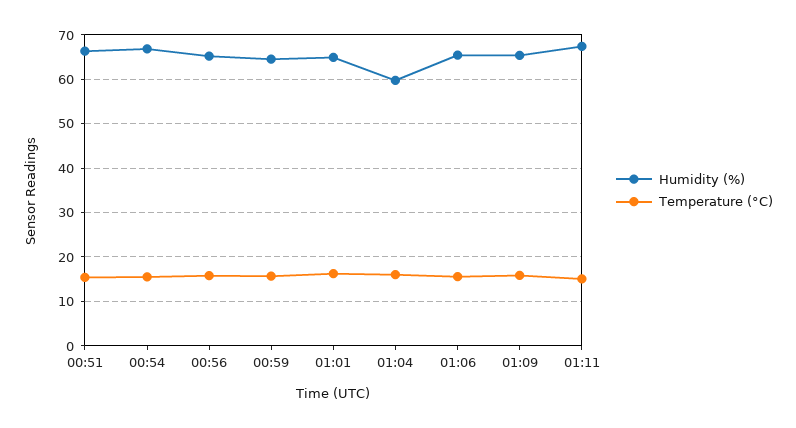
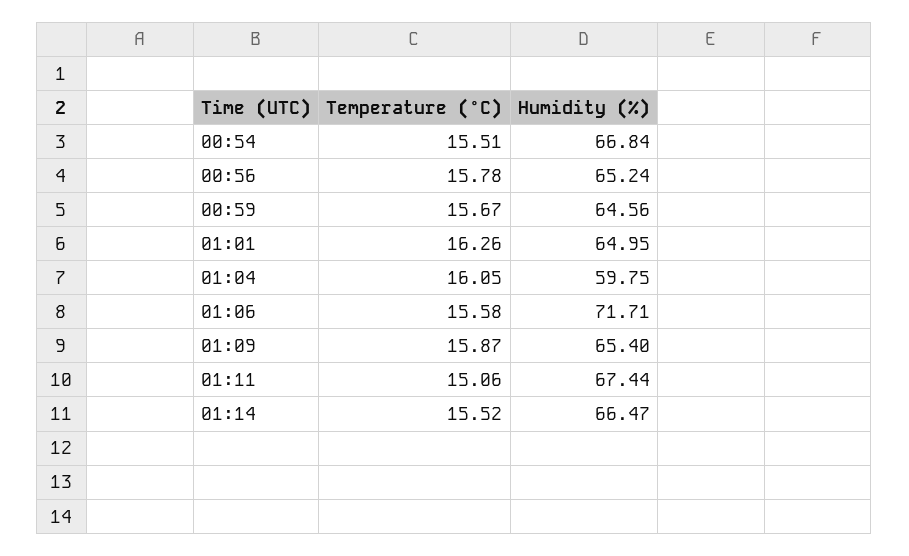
Humidity (%), 00:51: 66 -> none
Temperature (°C), 00:51: 16 -> none
Humidity (%), 01:06: 66 -> 71.71
Temperature (°C), 01:14: none -> 15.52
Humidity (%), 01:14: none -> 66.47

